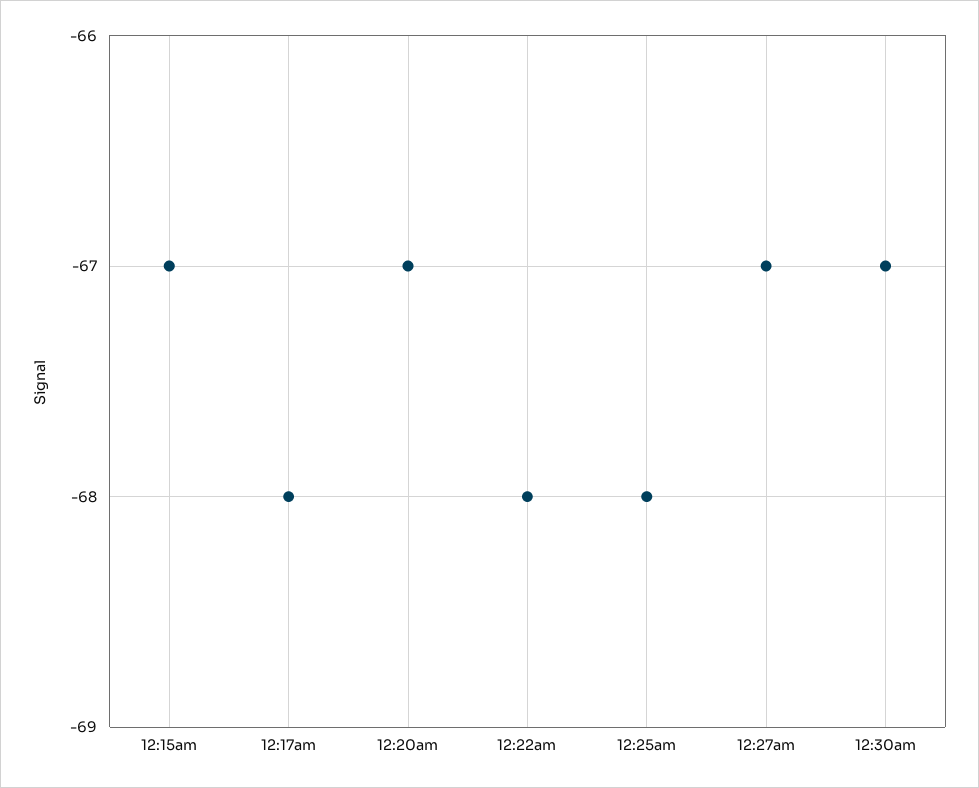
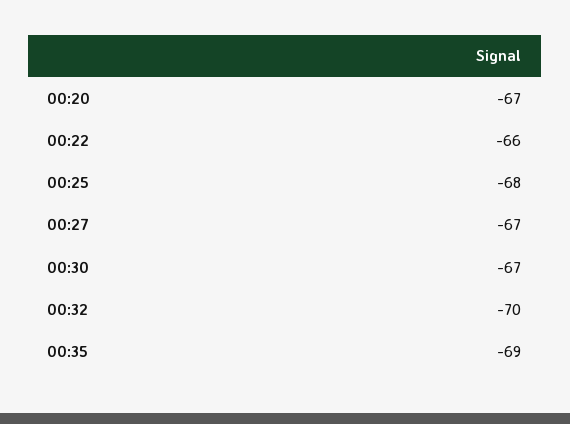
12:15am: -67 -> none
12:17am: -68 -> none
12:22am: -68 -> -66
00:32: none -> -70
00:35: none -> -69

